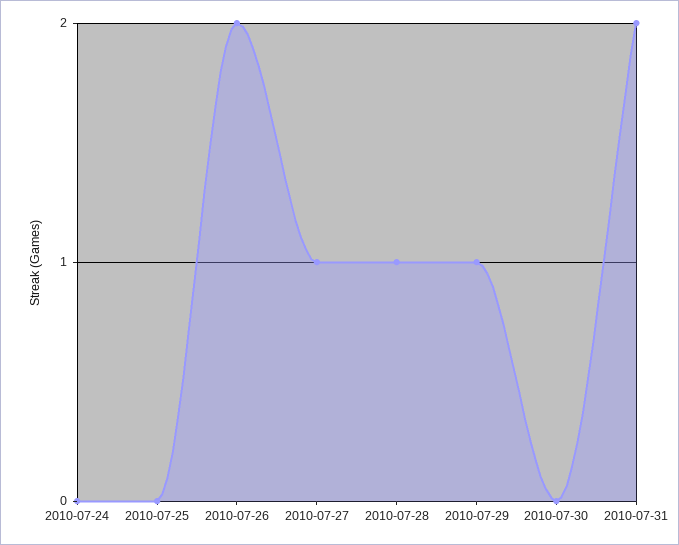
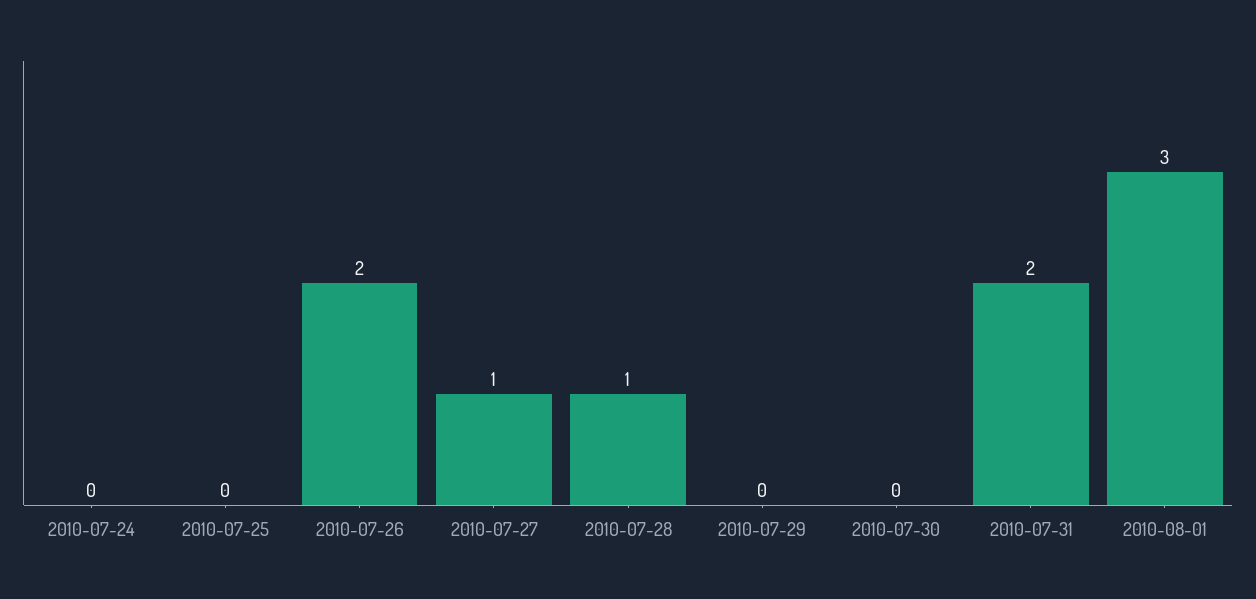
2010-07-29: 1 -> 0
2010-08-01: none -> 3

